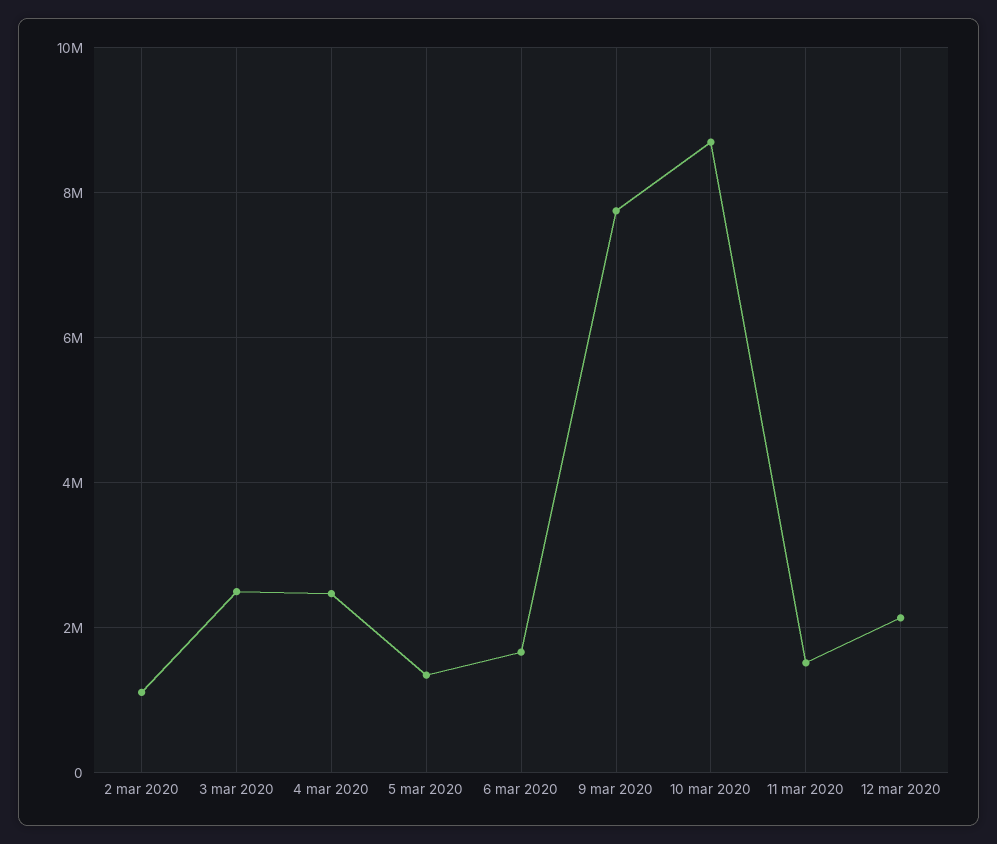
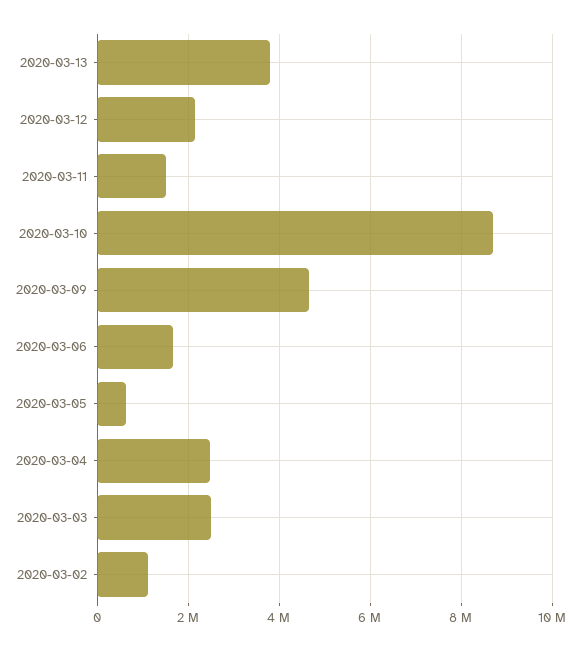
5 mar 2020: 1400000 -> 600000
9 mar 2020: 7800000 -> 4600000
2020-03-13: none -> 3800000

